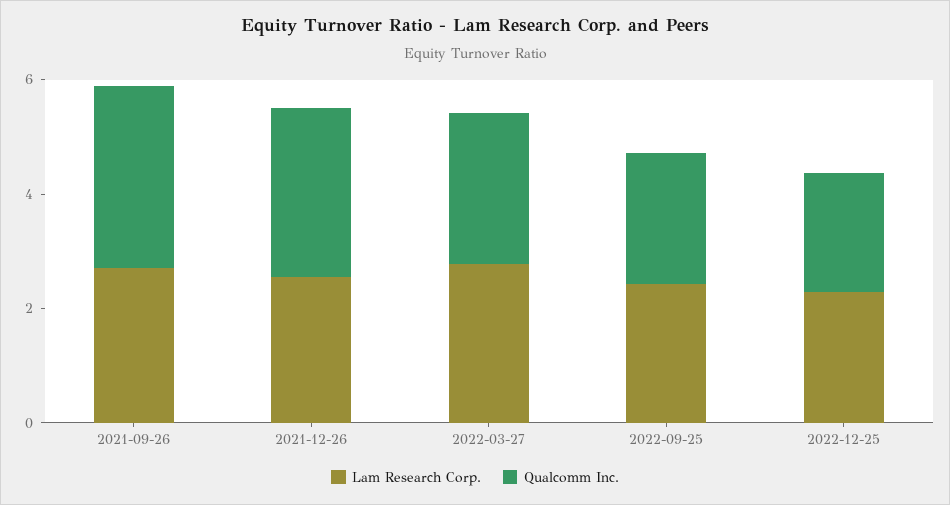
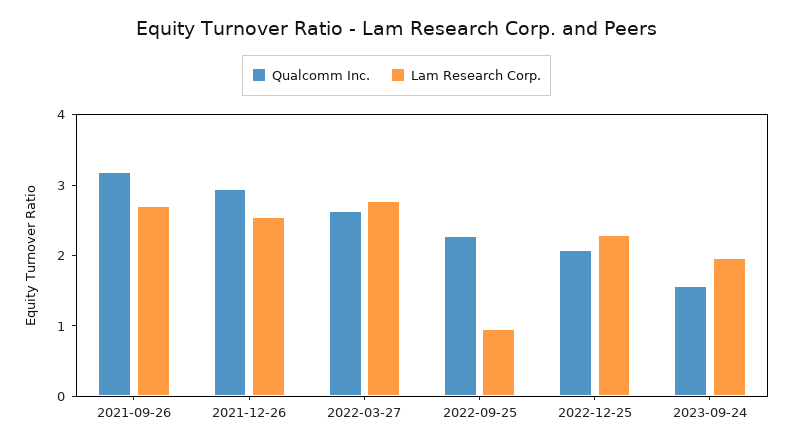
Lam Research Corp., 2022-09-25: 2.5 -> 1
Qualcomm Inc., 2023-09-24: none -> 1.6
Lam Research Corp., 2023-09-24: none -> 2

